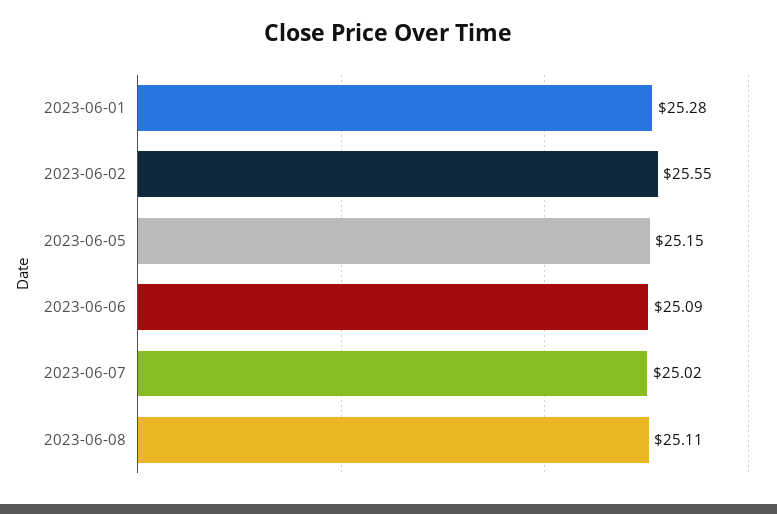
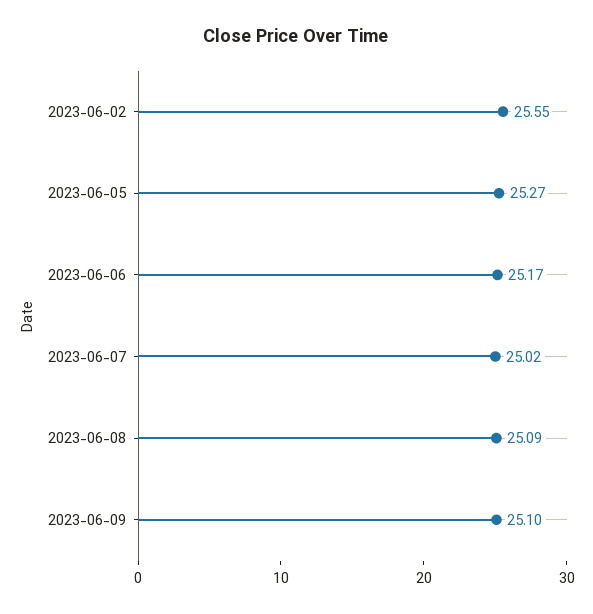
2023-06-01: 25.28 -> none
2023-06-05: 25.15 -> 25.27
2023-06-06: 25.09 -> 25.17
2023-06-08: 25.11 -> 25.09
2023-06-09: none -> 25.1

